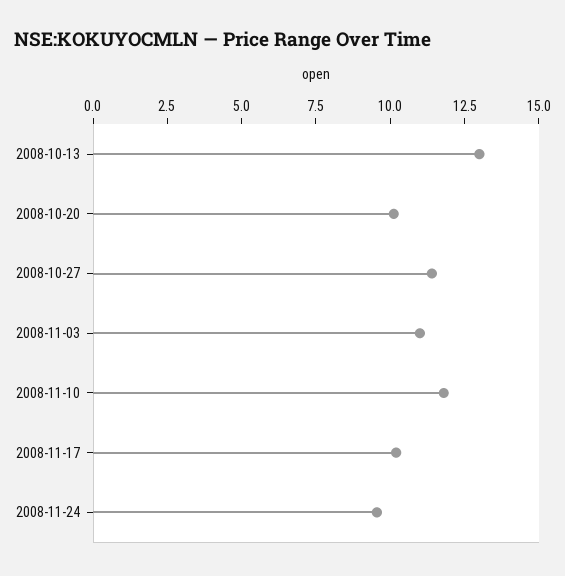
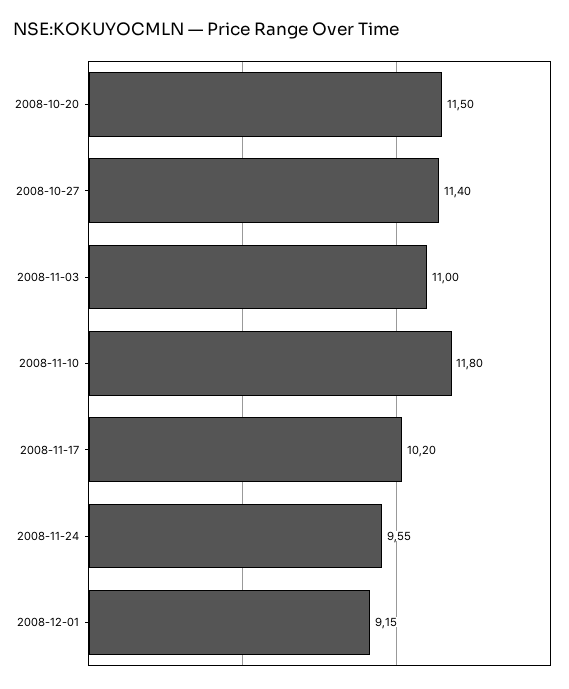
2008-10-13: 13 -> none
2008-10-20: 10 -> 11.5
2008-12-01: none -> 9.15

